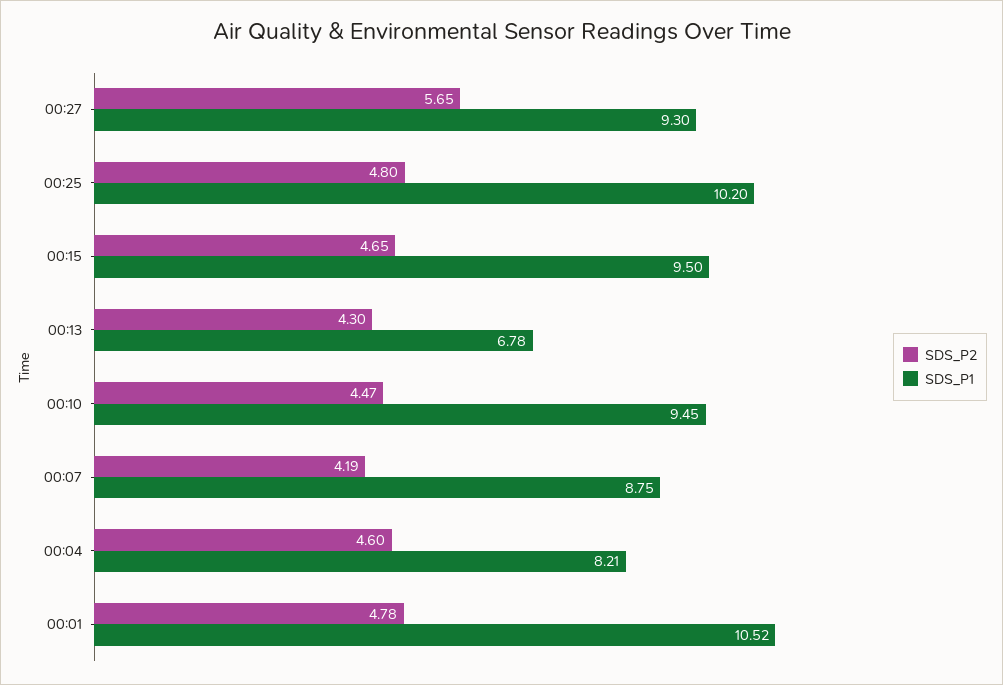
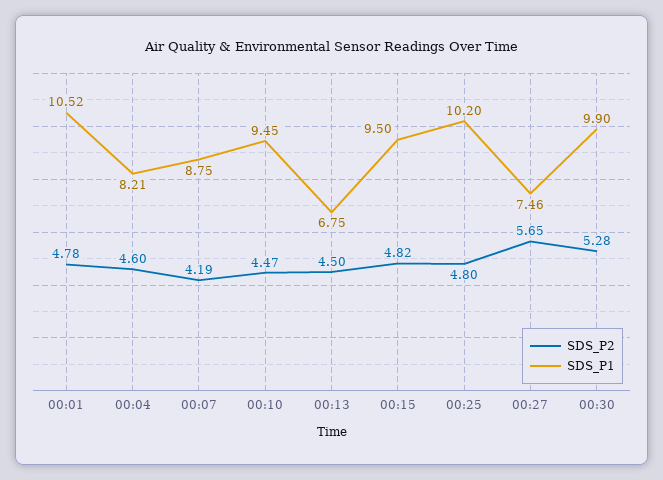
SDS_P1, 00:27: 9.3 -> 7.46
SDS_P2, 00:15: 4.65 -> 4.82
SDS_P2, 00:13: 4.3 -> 4.5
SDS_P1, 00:13: 6.78 -> 6.75
SDS_P2, 00:30: none -> 5.28
SDS_P1, 00:30: none -> 9.9

